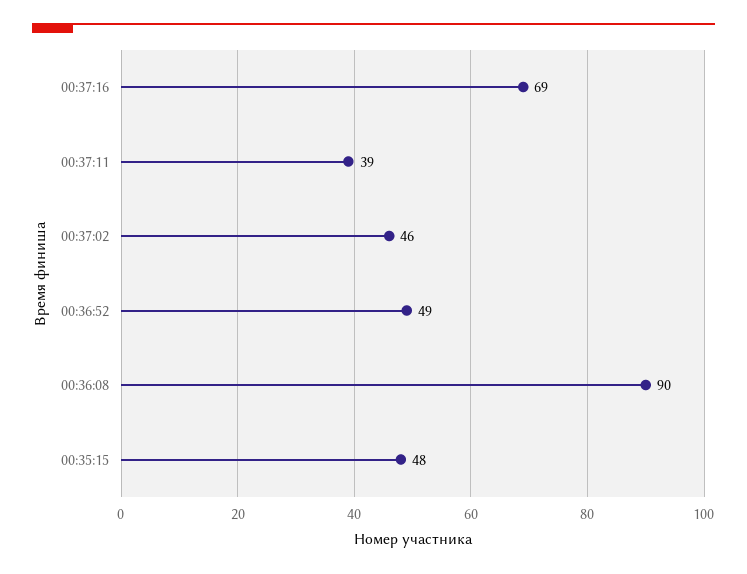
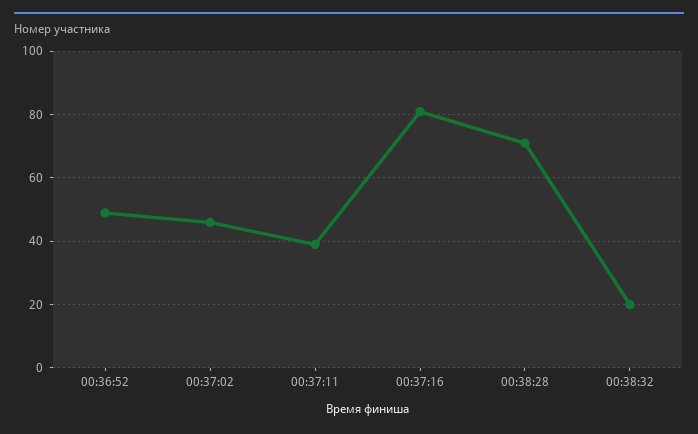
00:37:16: 69 -> 80
00:36:08: 90 -> none
00:35:15: 48 -> none
00:38:28: none -> 70
00:38:32: none -> 20

